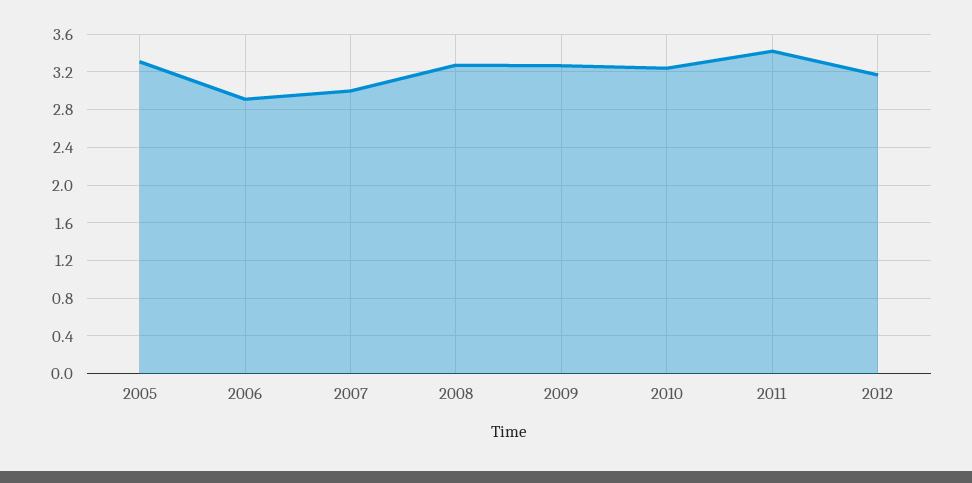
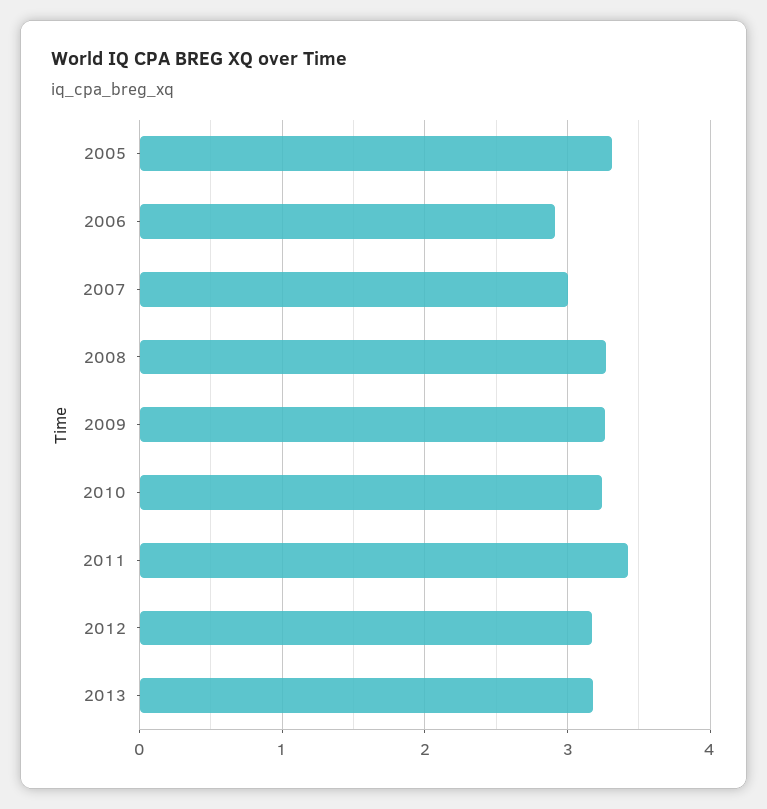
2013: none -> 3.2

